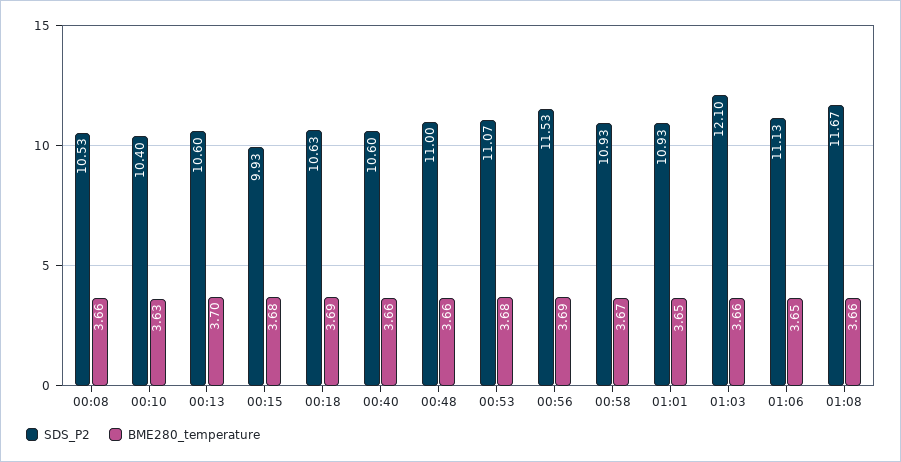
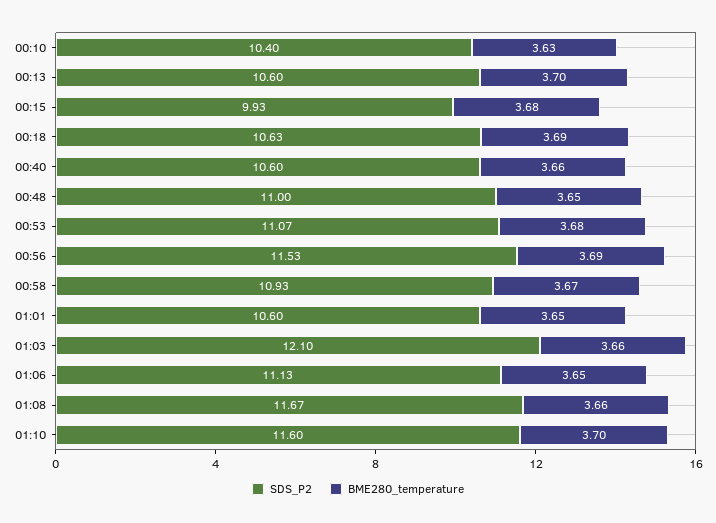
SDS_P2, 00:08: 10.53 -> none
BME280_temperature, 00:08: 3.66 -> none
BME280_temperature, 00:48: 3.66 -> 3.65
SDS_P2, 01:01: 10.93 -> 10.6
SDS_P2, 01:10: none -> 11.6
BME280_temperature, 01:10: none -> 3.7

